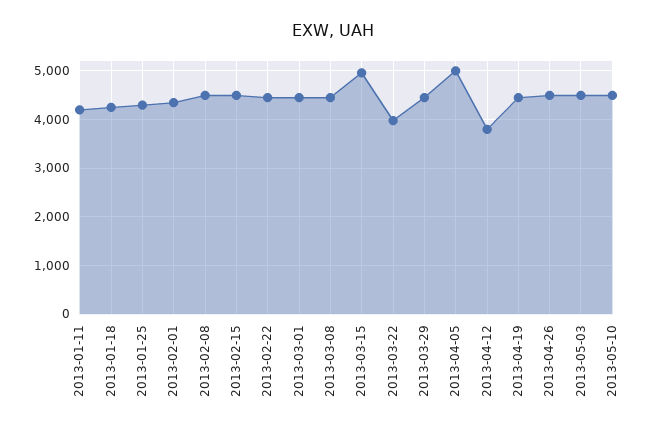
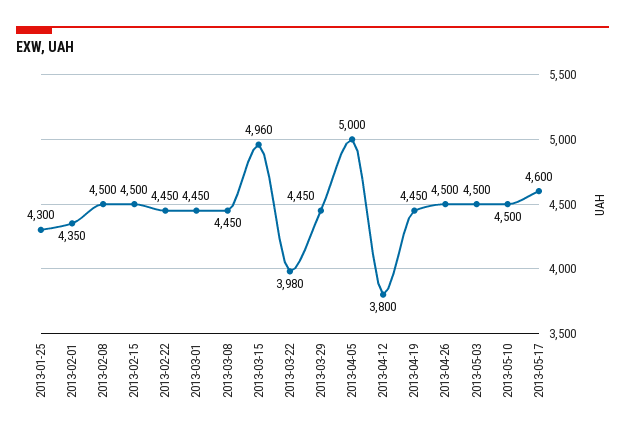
2013-01-11: 4200 -> none
2013-01-18: 4200 -> none
2013-05-17: none -> 4600

